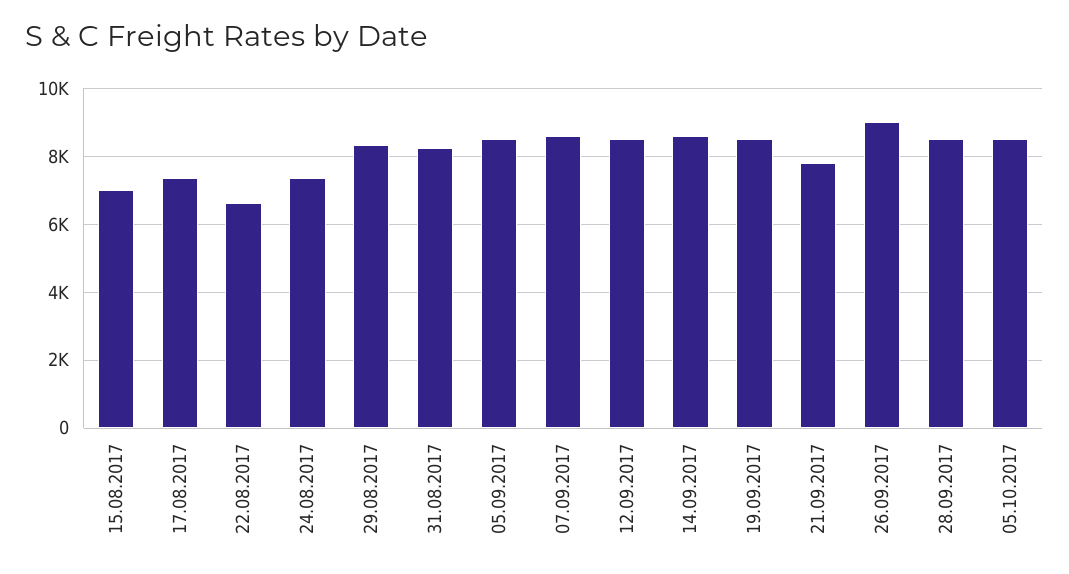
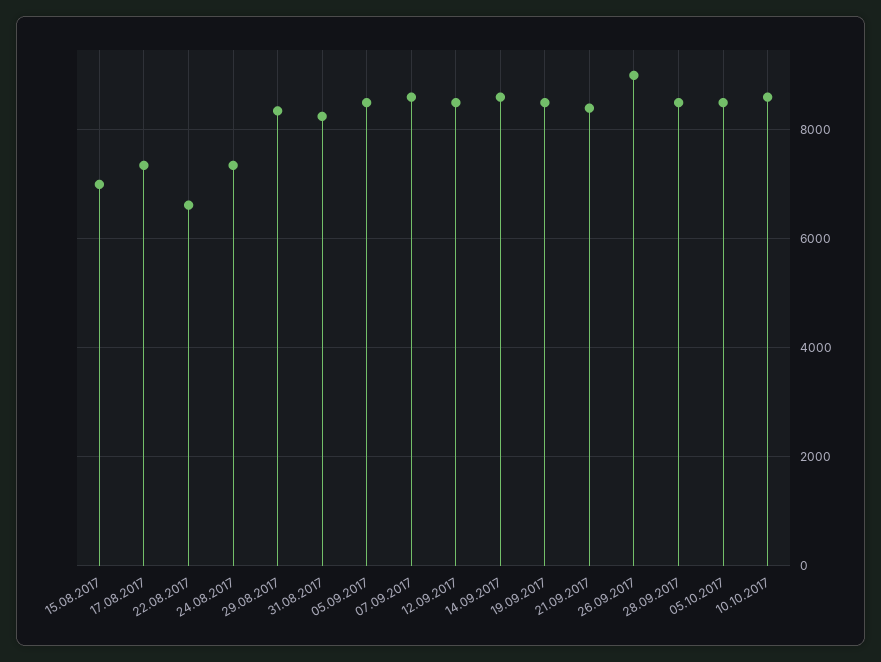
21.09.2017: 7800 -> 8400
10.10.2017: none -> 8600

